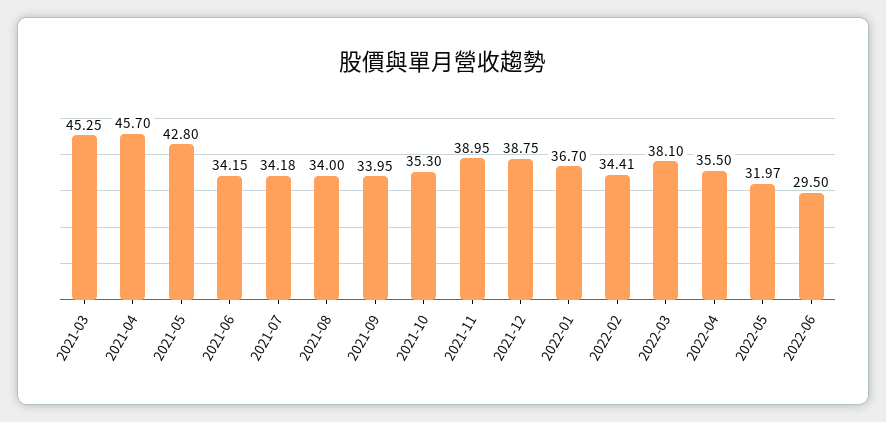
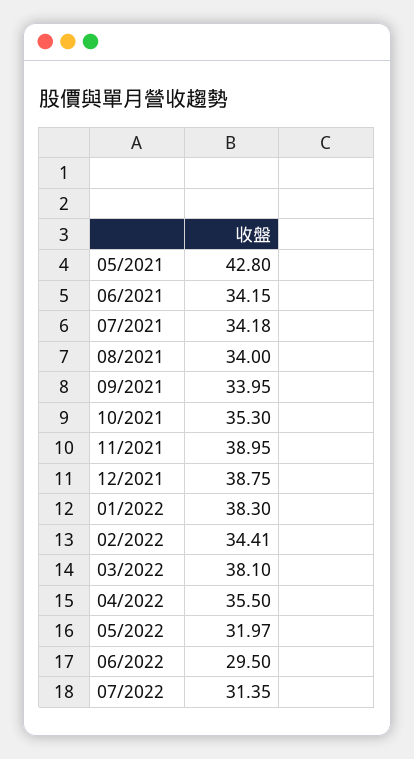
2021-03: 45.25 -> none
2021-04: 45.7 -> none
2022-01: 36.7 -> 38.3
07/2022: none -> 31.35

